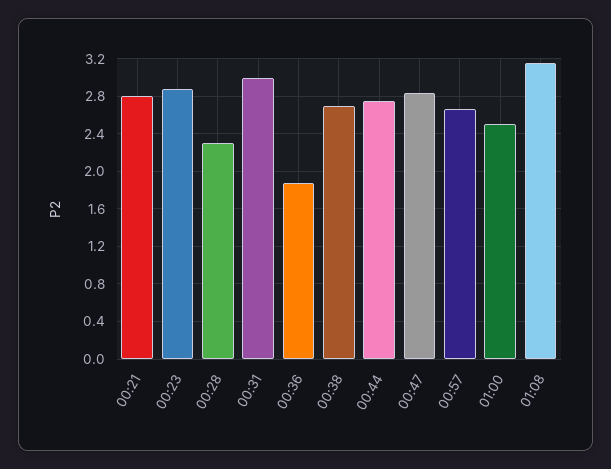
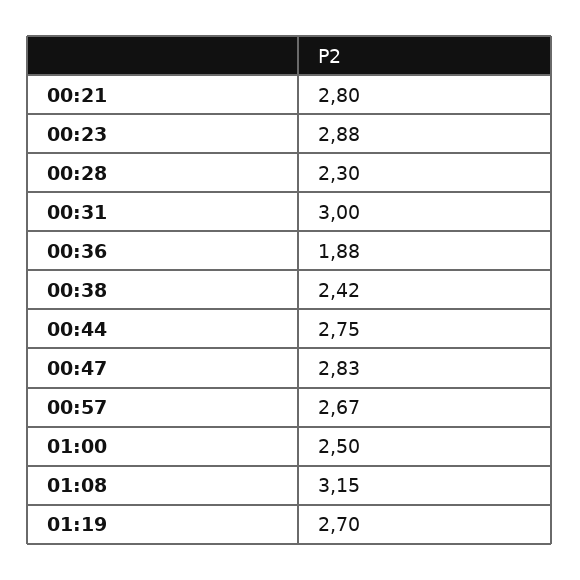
00:38: 2.7 -> 2.42
01:19: none -> 2.7

